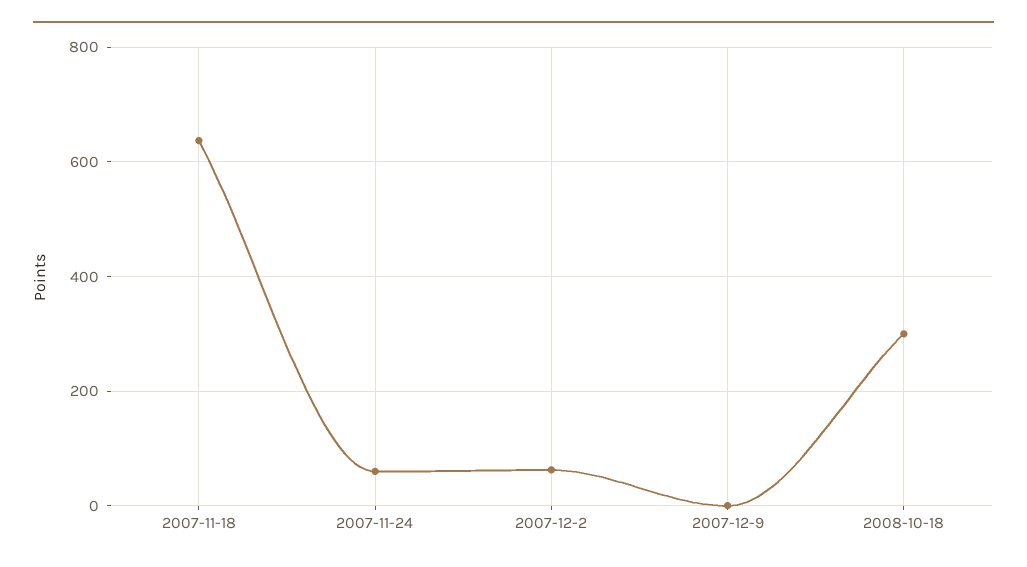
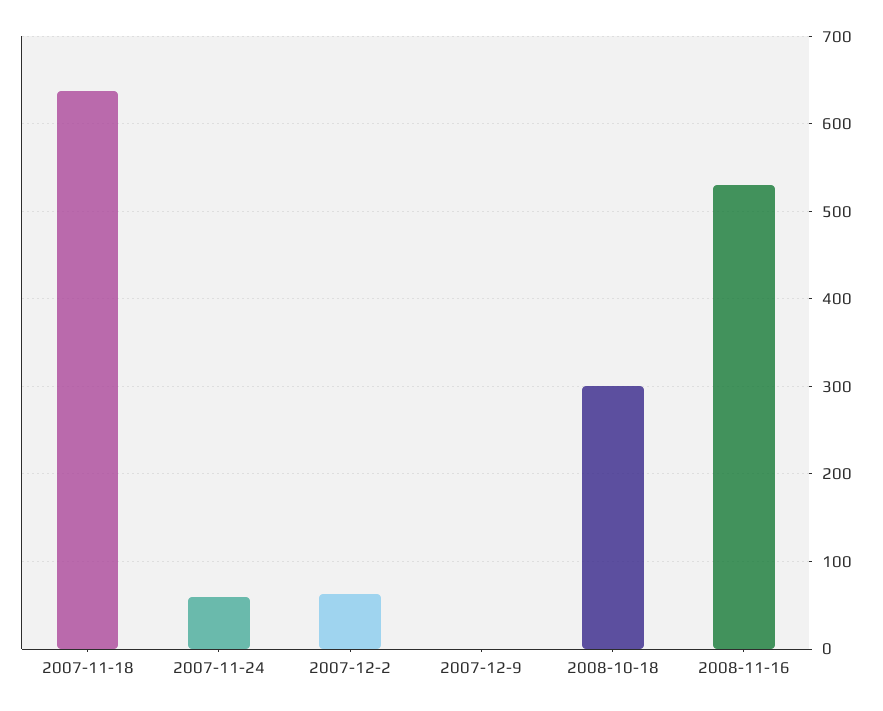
2008-11-16: none -> 530

